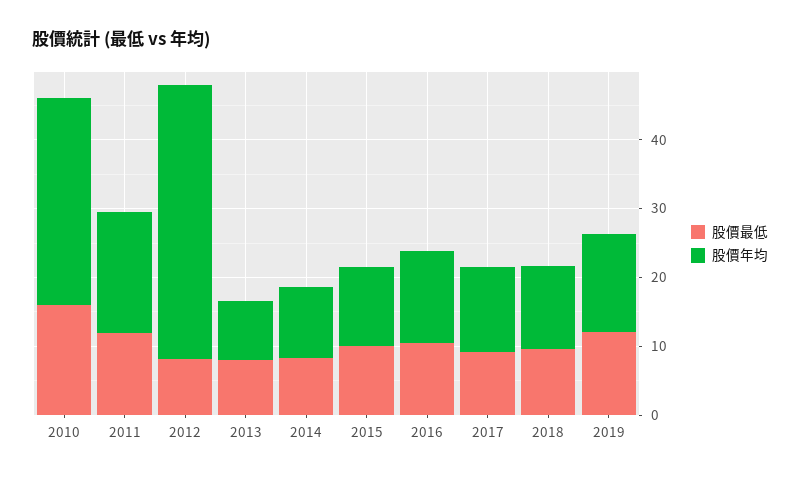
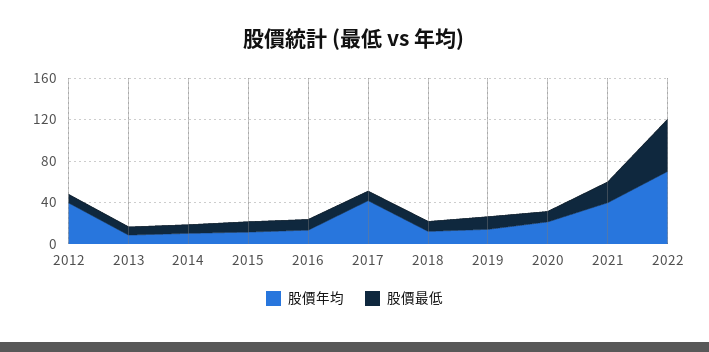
股價最低, 2010: 16 -> none
股價年均, 2010: 30 -> none
股價最低, 2011: 12 -> none
股價年均, 2011: 18 -> none
股價年均, 2017: 12 -> 40
股價年均, 2020: none -> 20
股價最低, 2020: none -> 10
股價年均, 2021: none -> 40
股價最低, 2021: none -> 20
股價年均, 2022: none -> 70
股價最低, 2022: none -> 50

